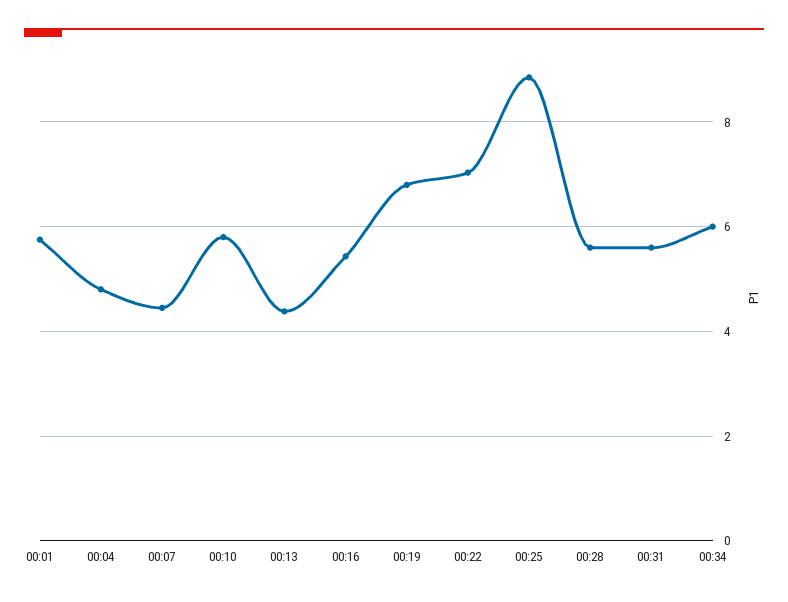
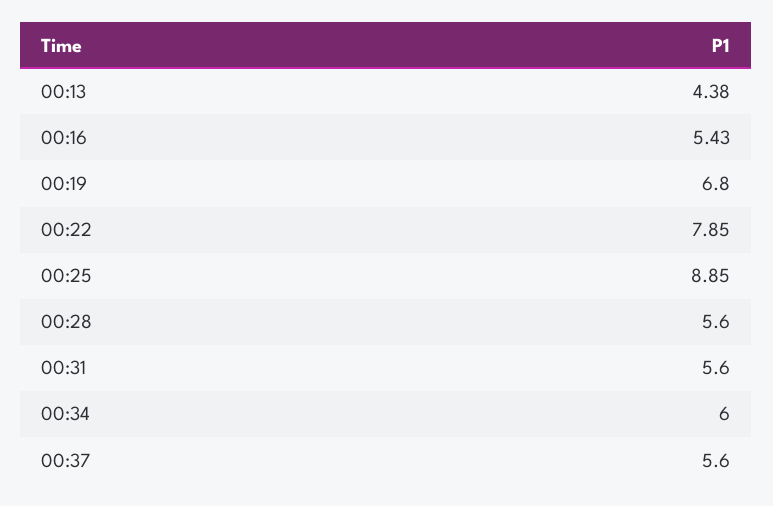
00:01: 5.8 -> none
00:04: 4.8 -> none
00:07: 4.4 -> none
00:10: 5.8 -> none
00:22: 7 -> 7.85
00:37: none -> 5.6

